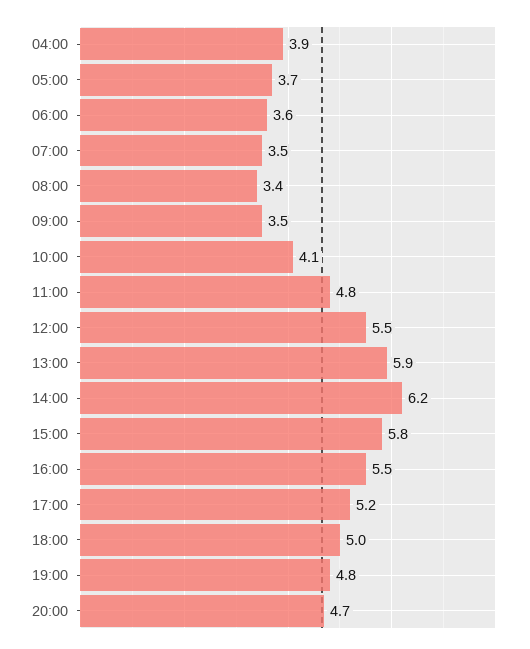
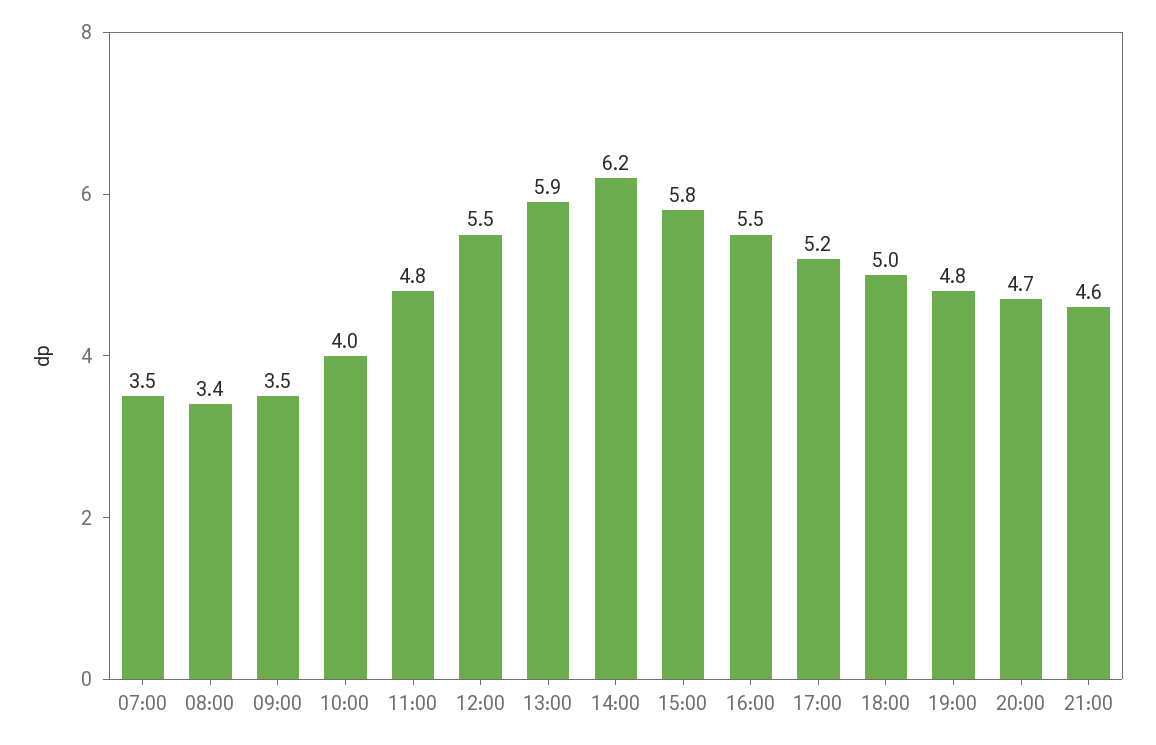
04:00: 3.9 -> none
05:00: 3.7 -> none
06:00: 3.6 -> none
10:00: 4.1 -> 4
21:00: none -> 4.6

